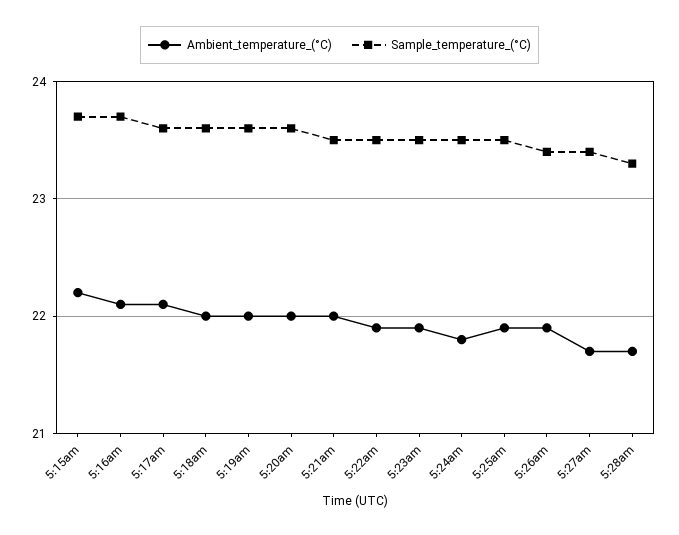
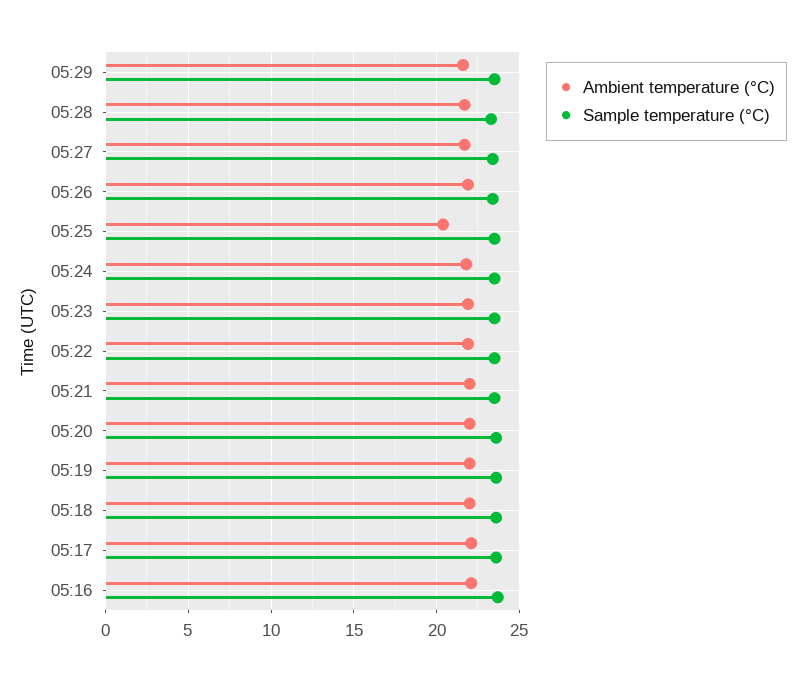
Ambient_temperature_(°C), 5:15am: 22.2 -> none
Sample_temperature_(°C), 5:15am: 23.7 -> none
Ambient_temperature_(°C), 5:25am: 21.9 -> 20.5
Ambient_temperature_(°C), 05:29: none -> 21.5
Sample_temperature_(°C), 05:29: none -> 23.5

